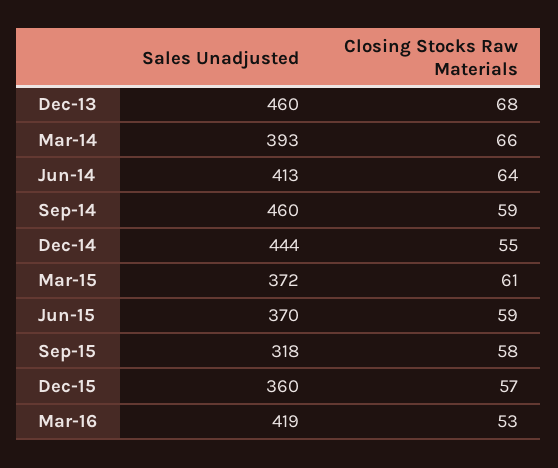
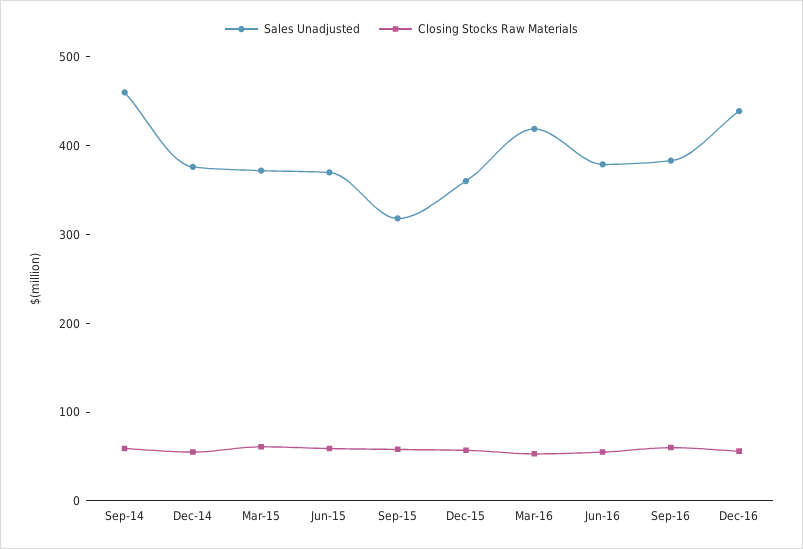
Sales Unadjusted, Dec-13: 460 -> none
Closing Stocks Raw Materials, Dec-13: 68 -> none
Sales Unadjusted, Mar-14: 393 -> none
Closing Stocks Raw Materials, Mar-14: 66 -> none
Sales Unadjusted, Jun-14: 413 -> none
Closing Stocks Raw Materials, Jun-14: 64 -> none
Sales Unadjusted, Dec-14: 444 -> 380
Sales Unadjusted, Jun-16: none -> 380
Closing Stocks Raw Materials, Jun-16: none -> 60
Sales Unadjusted, Sep-16: none -> 380
Closing Stocks Raw Materials, Sep-16: none -> 60
Sales Unadjusted, Dec-16: none -> 440
Closing Stocks Raw Materials, Dec-16: none -> 60

